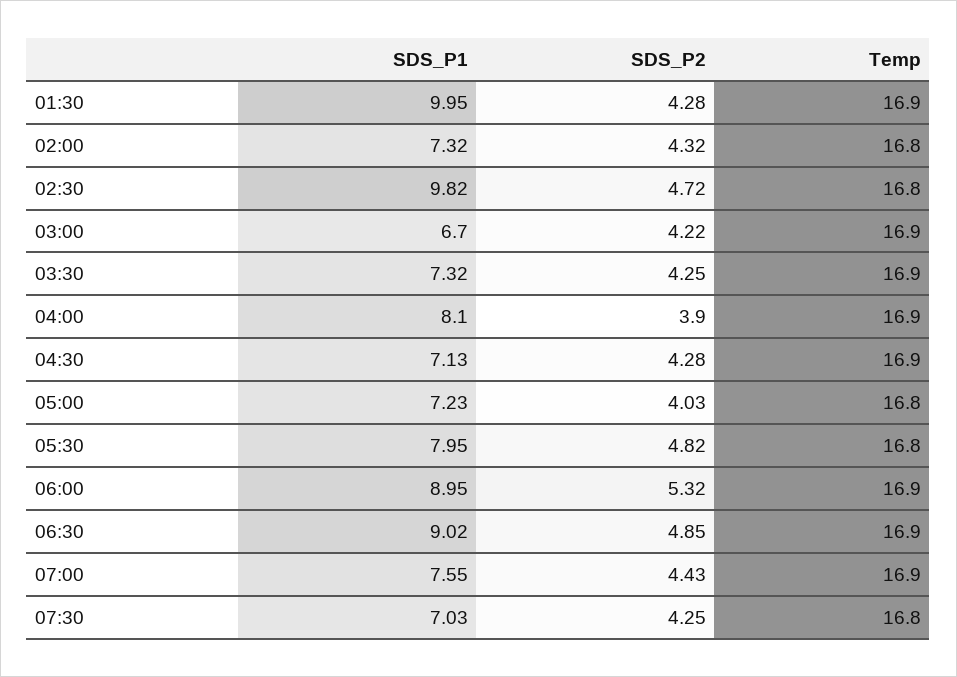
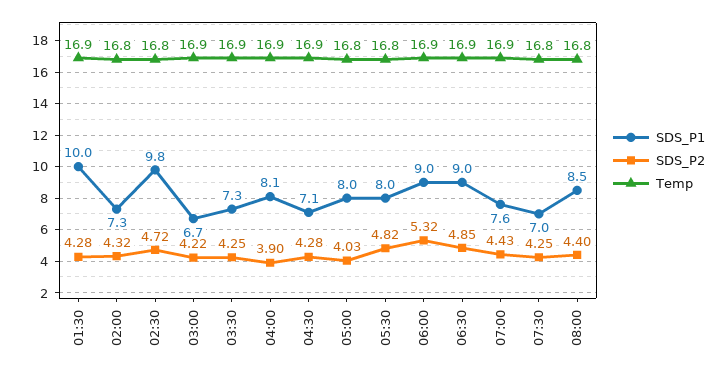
SDS_P1, 05:00: 7.23 -> 8
SDS_P1, 08:00: none -> 8.5
SDS_P2, 08:00: none -> 4.4
Temp, 08:00: none -> 16.8

